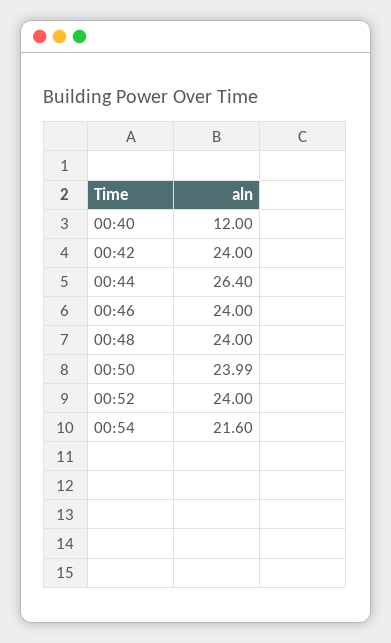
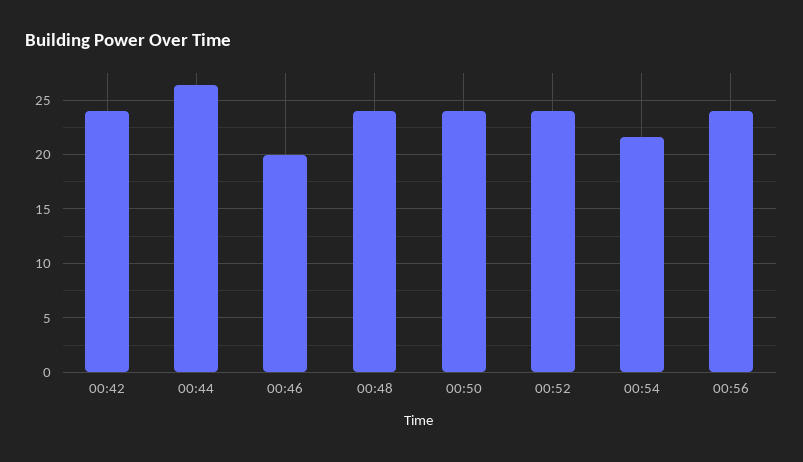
00:40: 12 -> none
00:46: 24 -> 20
00:56: none -> 24

